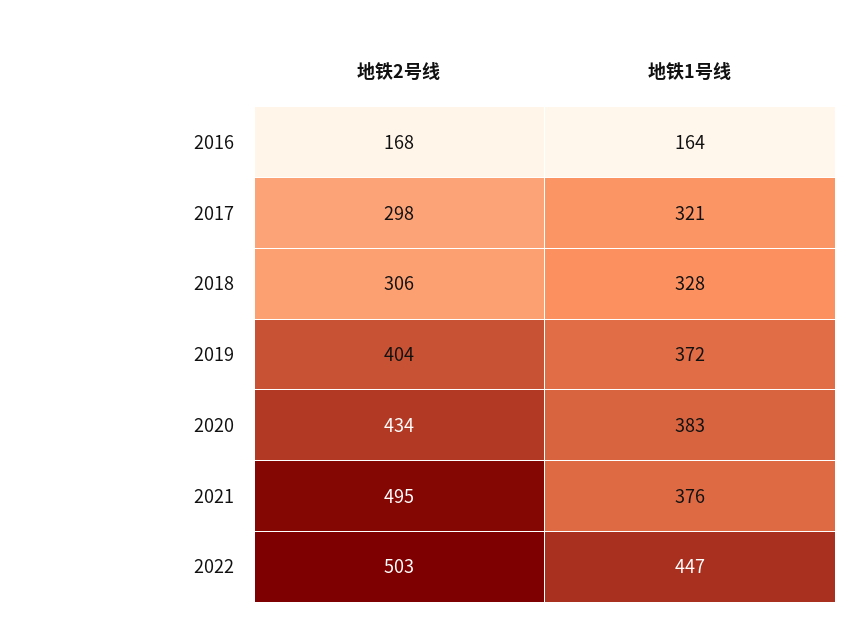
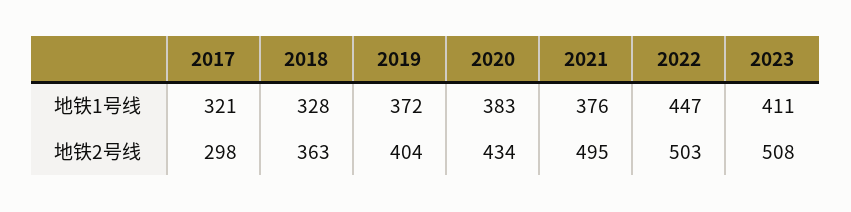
地铁2号线, 2016: 168 -> none
地铁1号线, 2016: 164 -> none
地铁2号线, 2018: 306 -> 363
地铁1号线, 2023: none -> 411
地铁2号线, 2023: none -> 508

